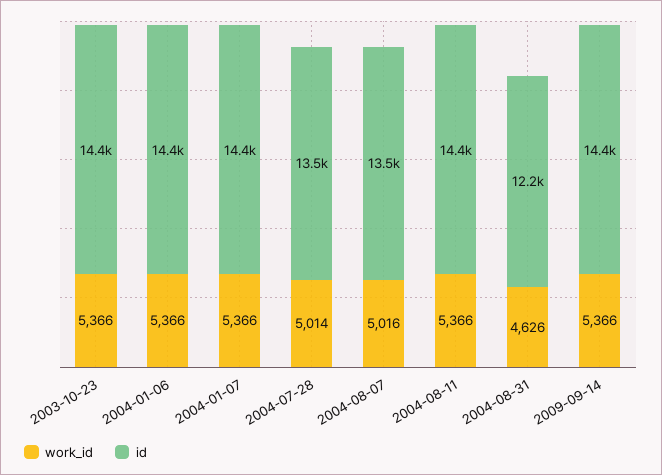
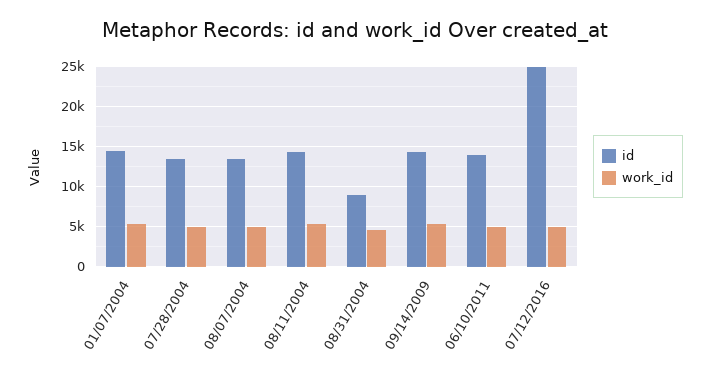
work_id, 2003-10-23: 5366 -> none
id, 2003-10-23: 14400 -> none
work_id, 2004-01-06: 5366 -> none
id, 2004-01-06: 14400 -> none
id, 2004-08-31: 12200 -> 9000
id, 06/10/2011: none -> 14000
work_id, 06/10/2011: none -> 5000
id, 07/12/2016: none -> 25000
work_id, 07/12/2016: none -> 5000

